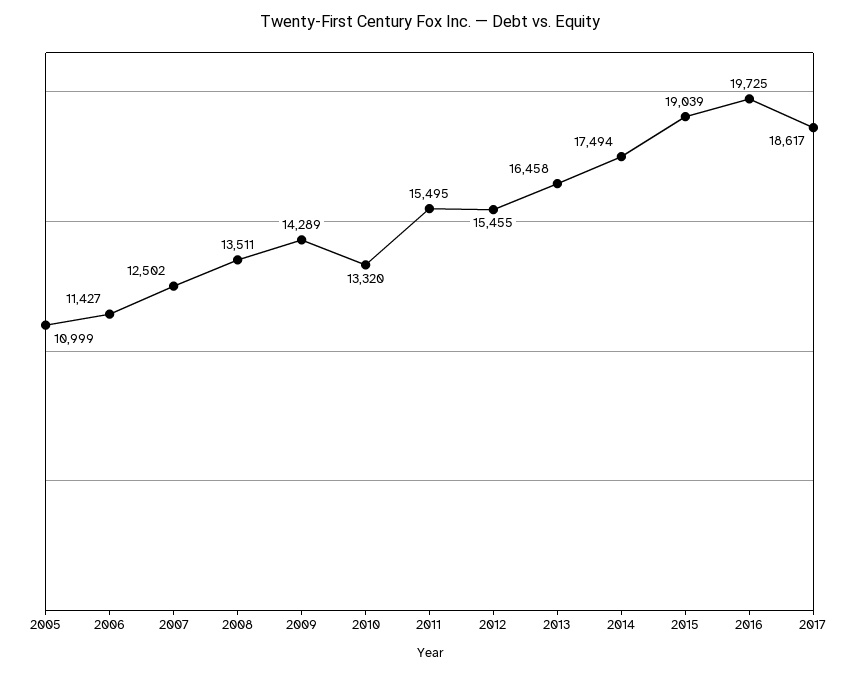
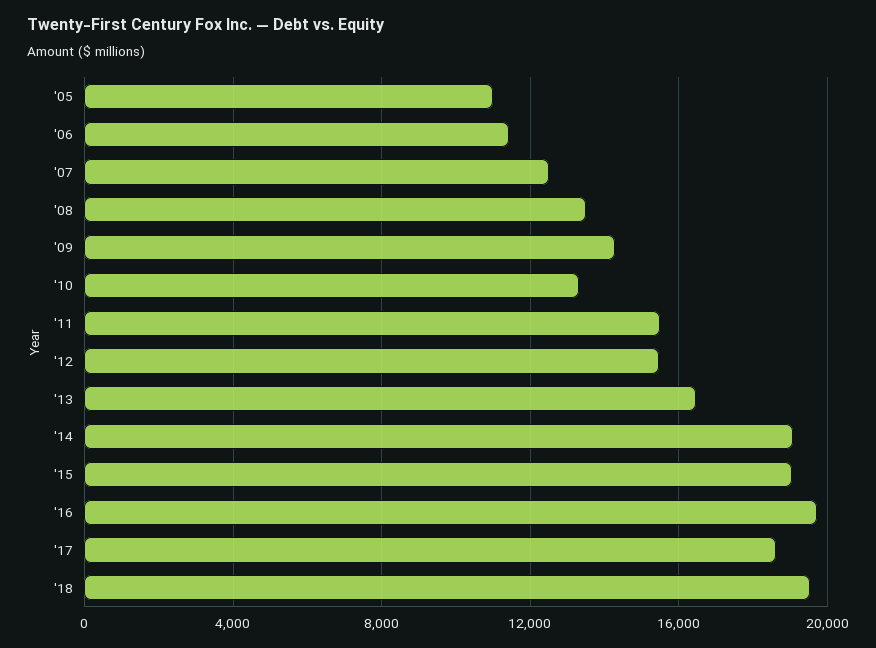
2014: 17494 -> 19000
'18: none -> 19500

